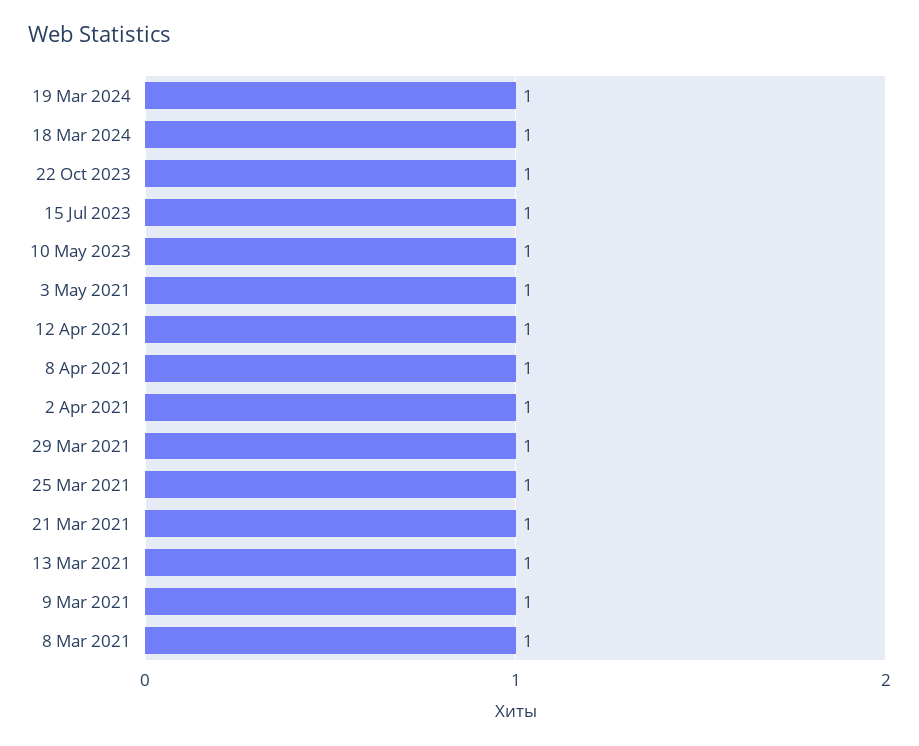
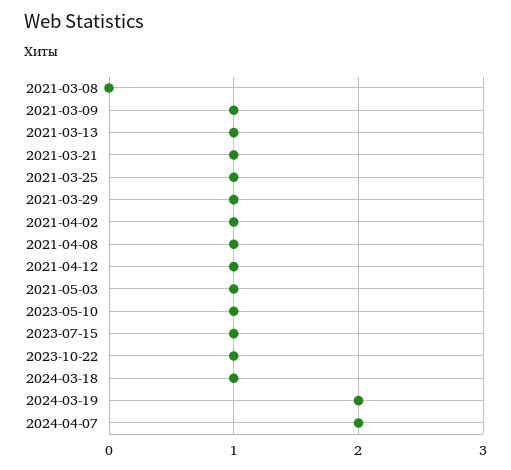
19 Mar 2024: 1 -> 2
8 Mar 2021: 1 -> 0
2024-04-07: none -> 2

